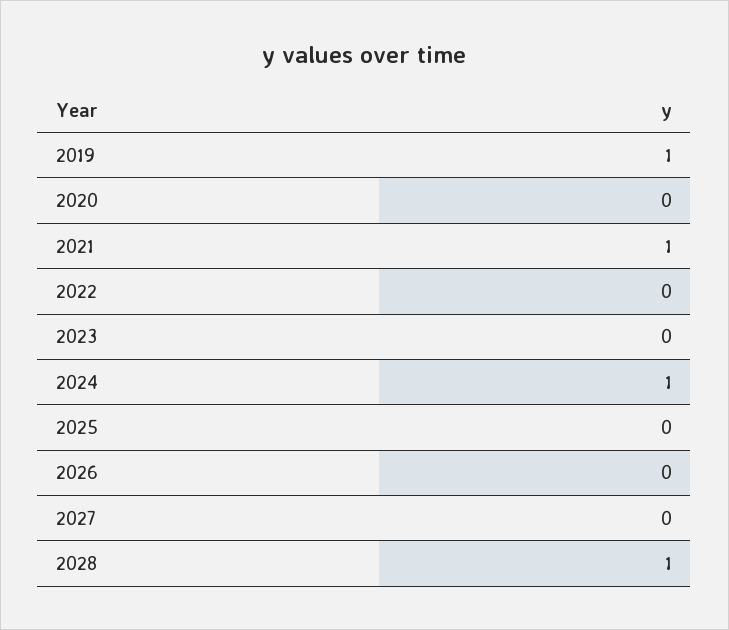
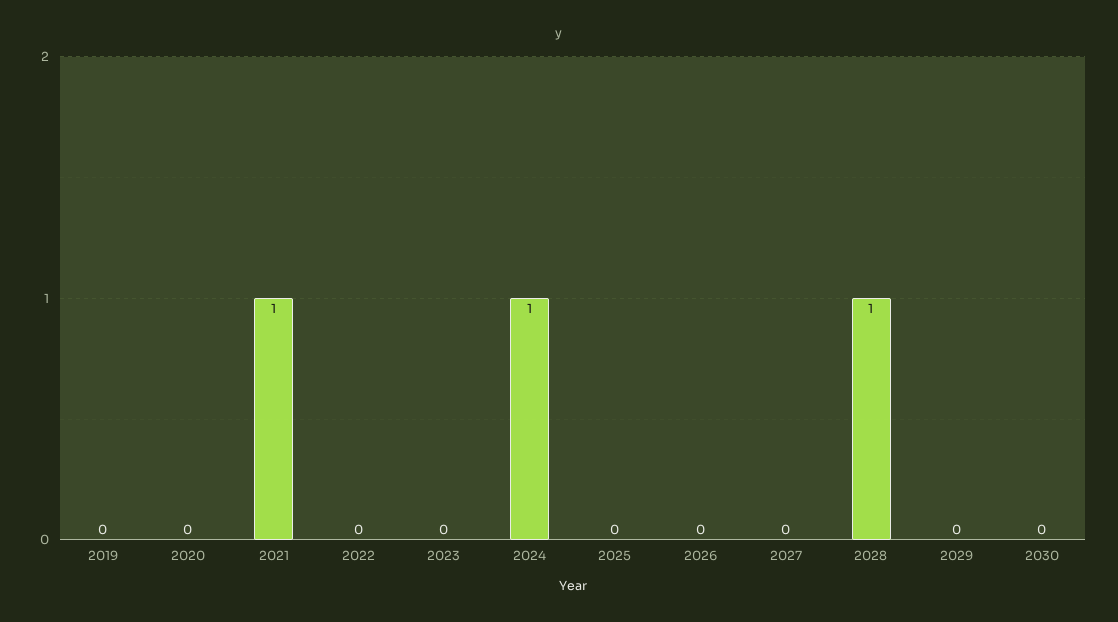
2019: 1 -> 0
2029: none -> 0
2030: none -> 0

